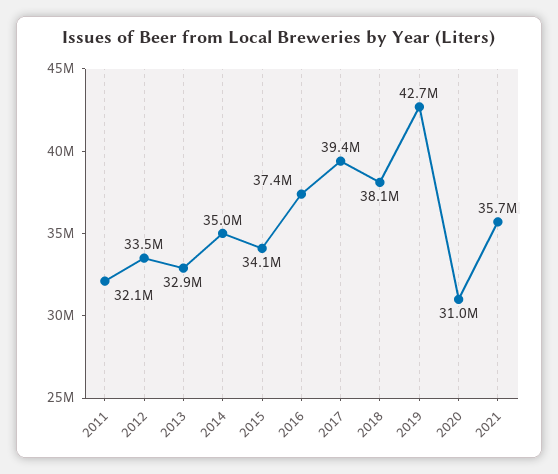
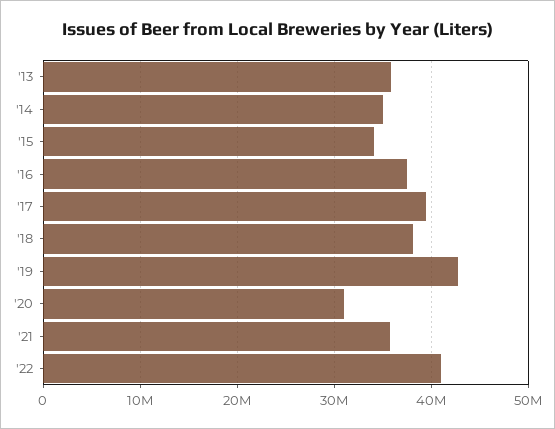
2011: 32100000 -> none
2012: 33500000 -> none
2013: 32900000 -> 36000000
'22: none -> 41000000

